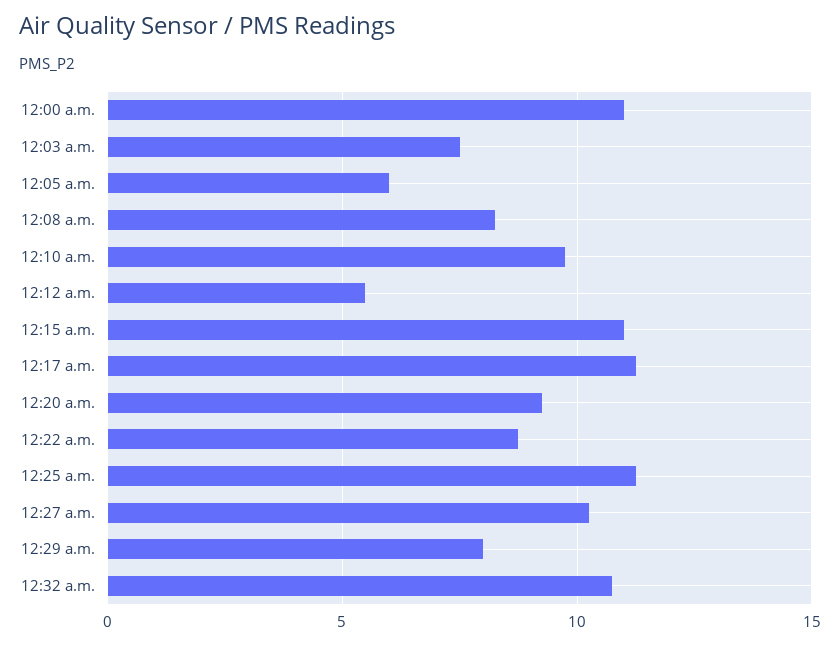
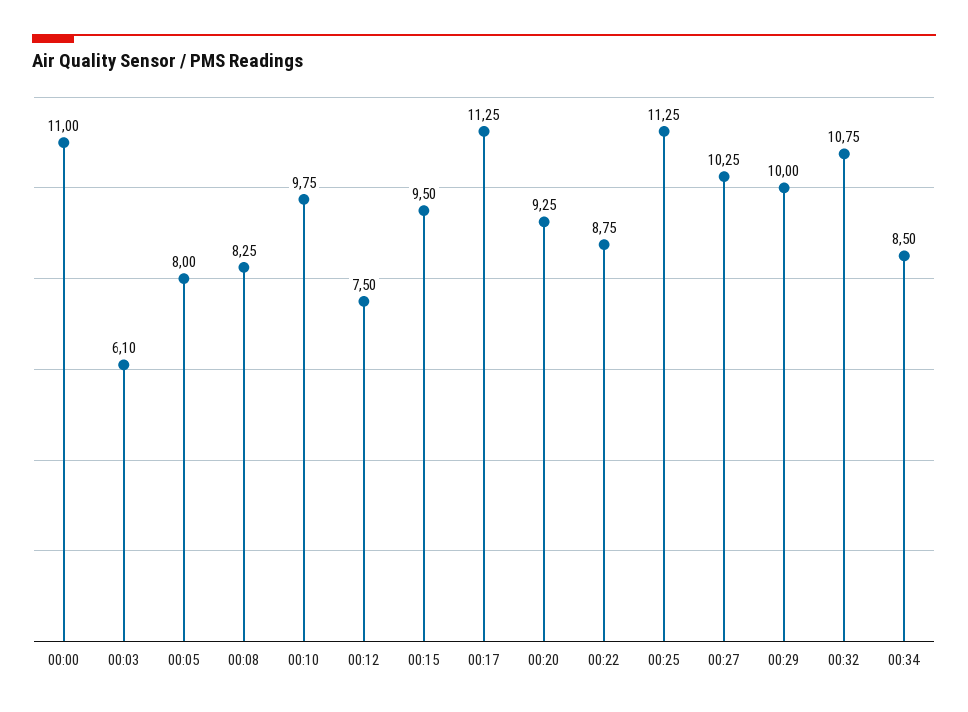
12:03 a.m.: 7.5 -> 6.1
12:05 a.m.: 6 -> 8
12:12 a.m.: 5.5 -> 7.5
12:15 a.m.: 11 -> 9.5
12:29 a.m.: 8 -> 10
00:34: none -> 8.5

